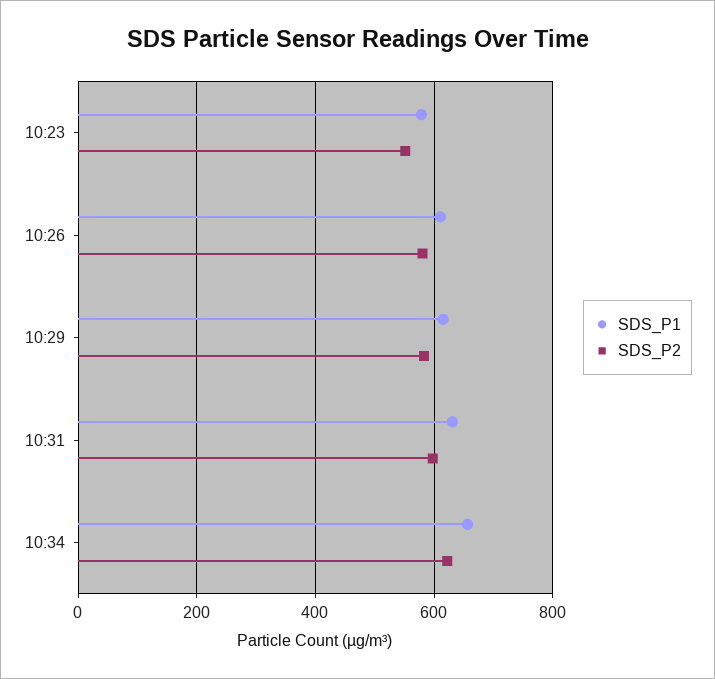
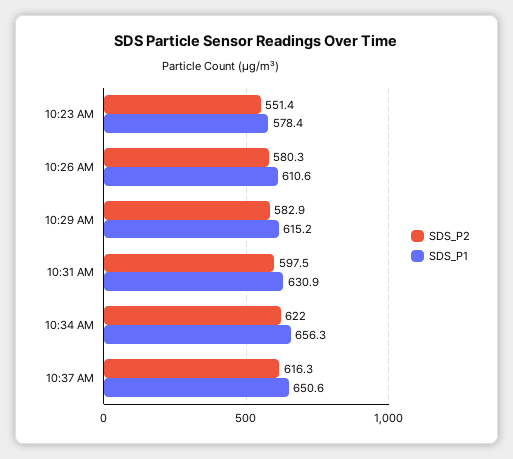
SDS_P2, 10:37 AM: none -> 616.3
SDS_P1, 10:37 AM: none -> 650.6

